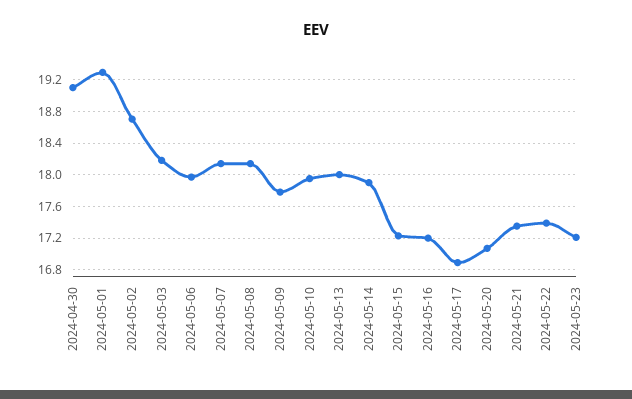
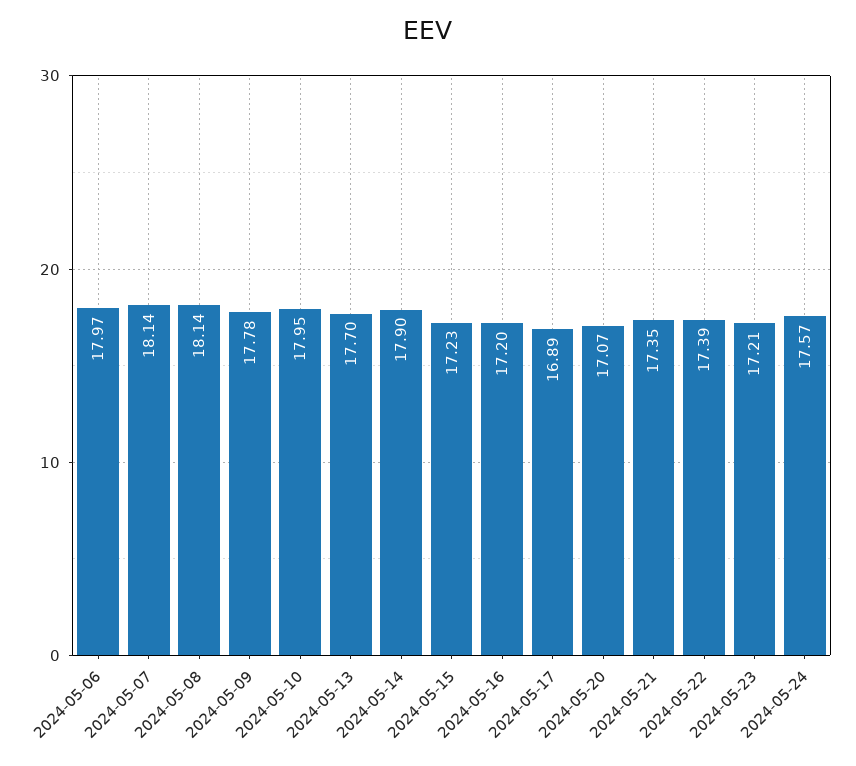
2024-04-30: 19.1 -> none
2024-05-01: 19.3 -> none
2024-05-02: 18.7 -> none
2024-05-03: 18.2 -> none
2024-05-13: 18 -> 17.7
2024-05-24: none -> 17.57

